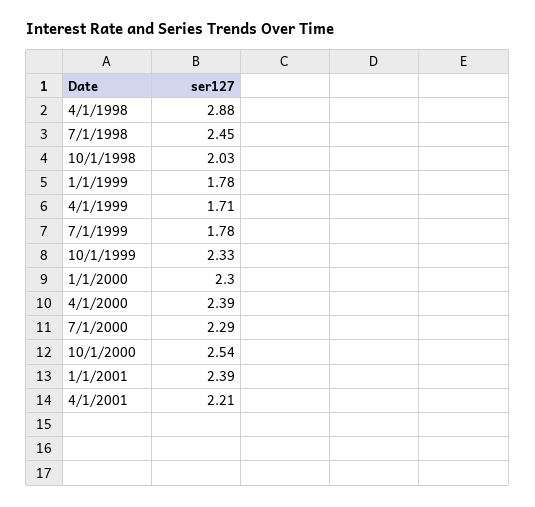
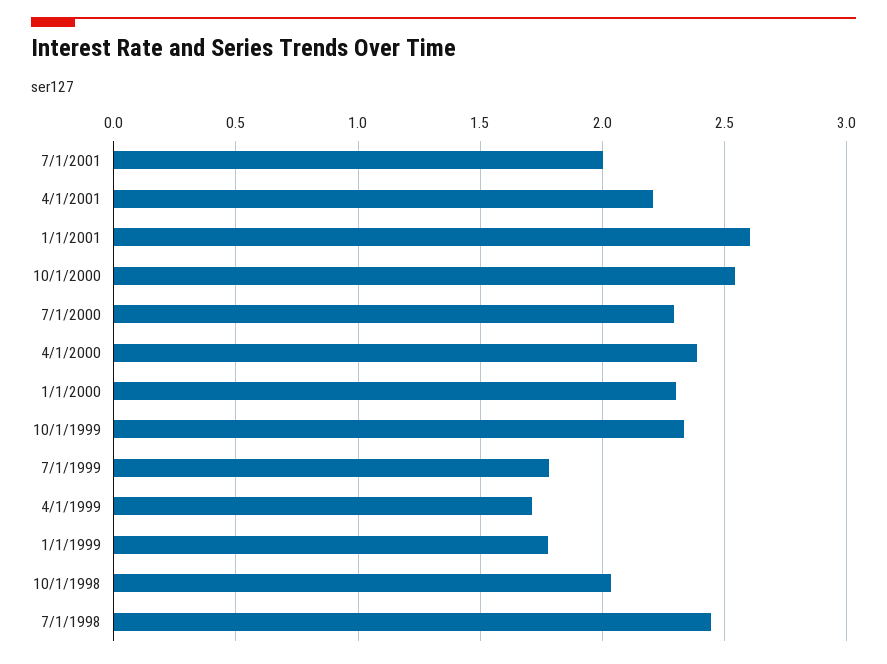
4/1/1998: 2.88 -> none
1/1/2001: 2.39 -> 2.6
7/1/2001: none -> 2

